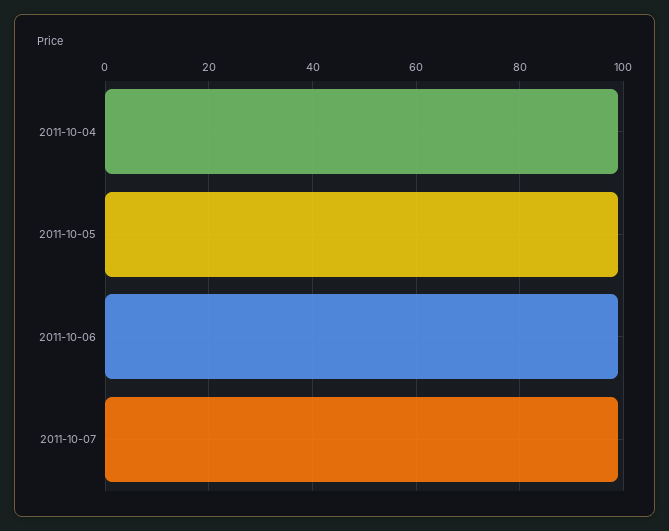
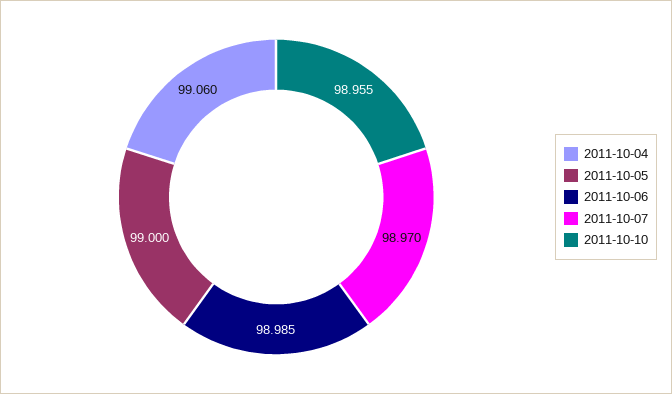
2011-10-10: none -> 98.955

